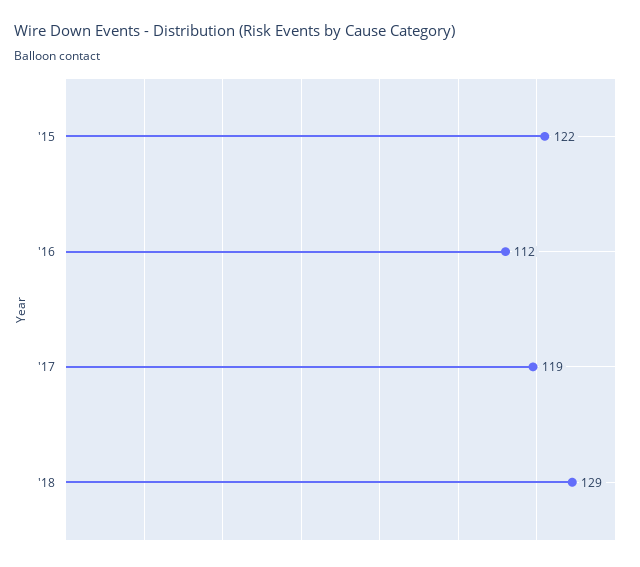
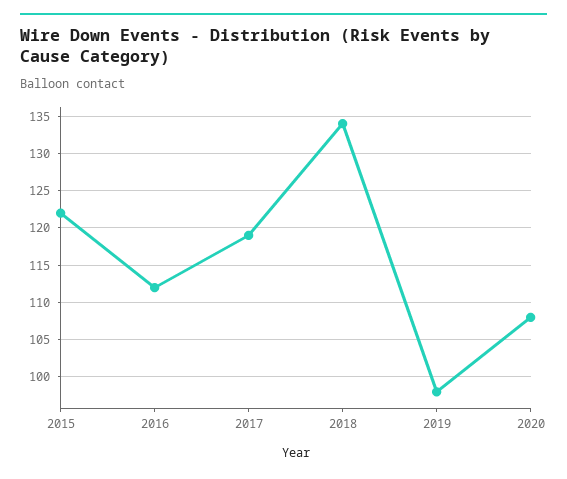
'18: 129 -> 134
2019: none -> 98
2020: none -> 108

